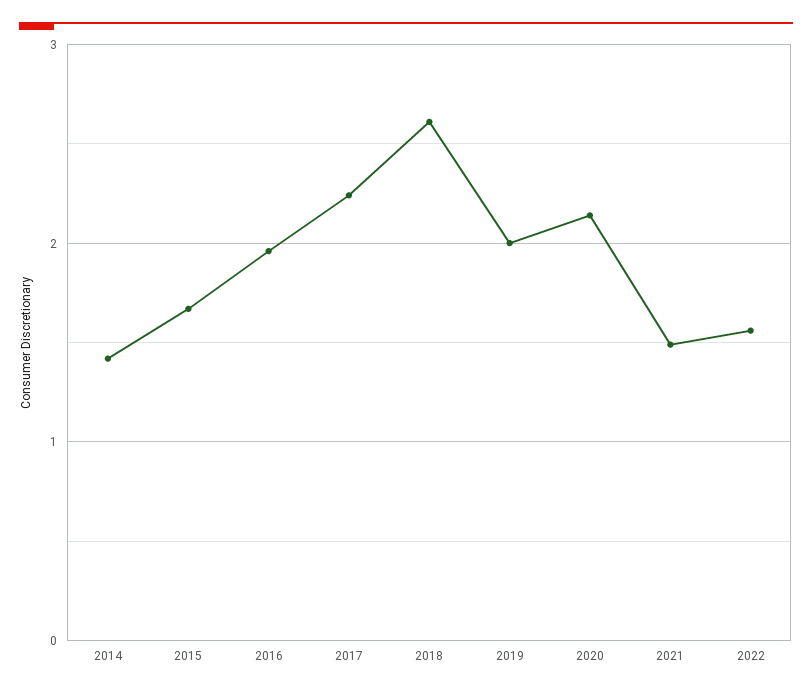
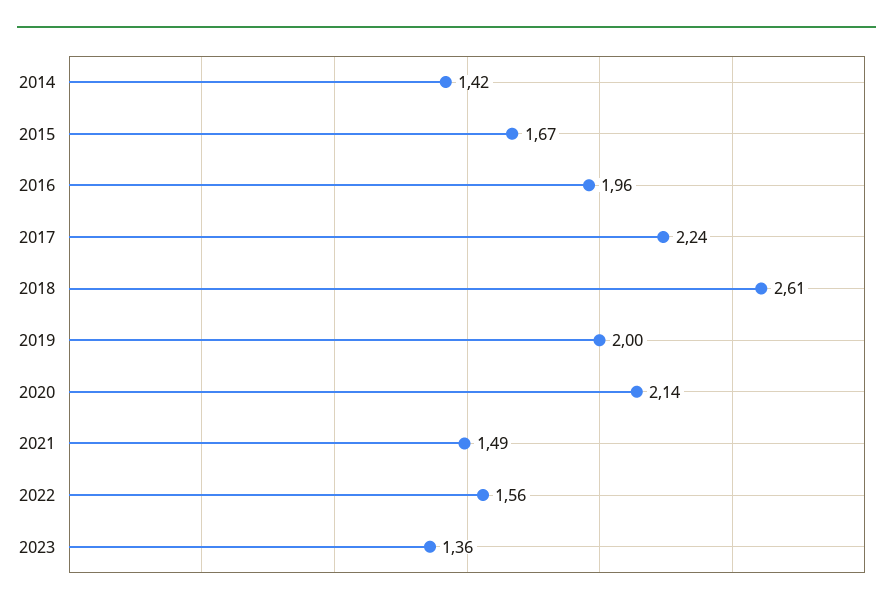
2023: none -> 1.36

